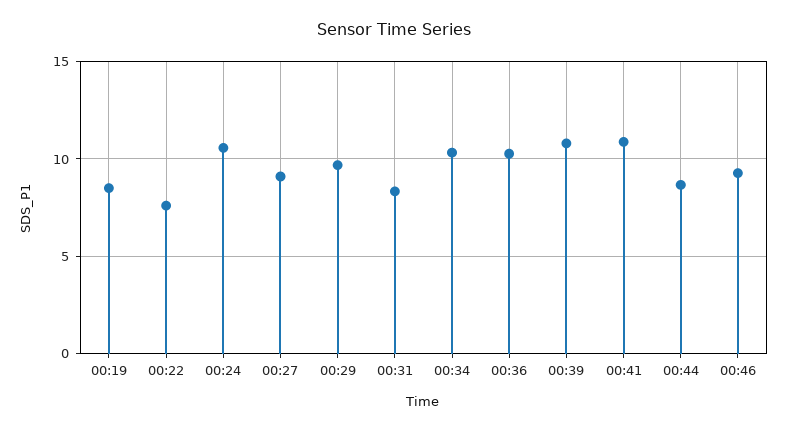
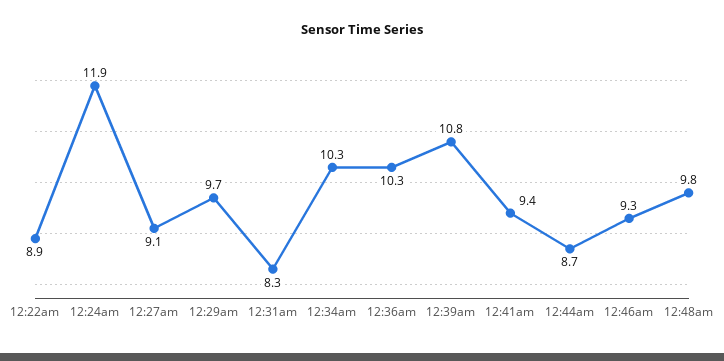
00:19: 8.5 -> none
00:22: 7.5 -> 8.9
00:24: 10.5 -> 11.9
00:41: 11 -> 9.4
12:48am: none -> 9.8

